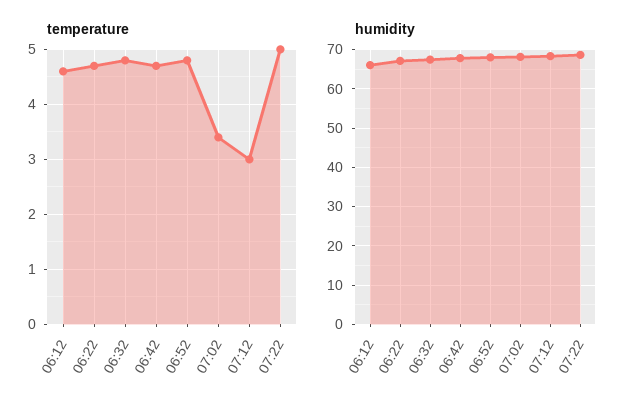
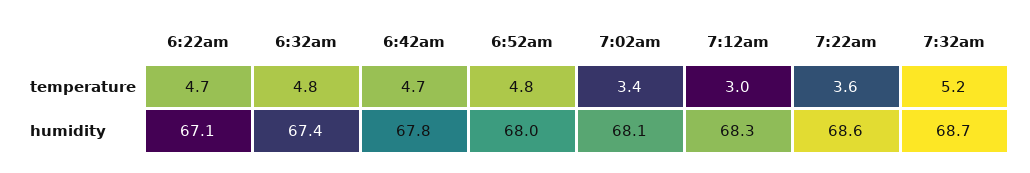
temperature, 06:12: 4.5 -> none
temperature, 07:22: 5 -> 3.6
humidity, 06:12: 66 -> none
temperature, 7:32am: none -> 5.2
humidity, 7:32am: none -> 68.7

